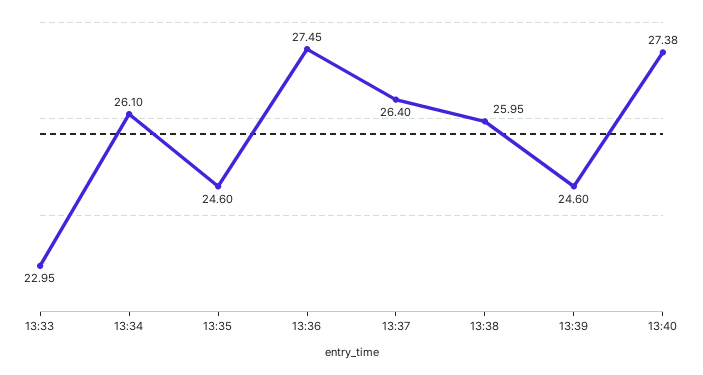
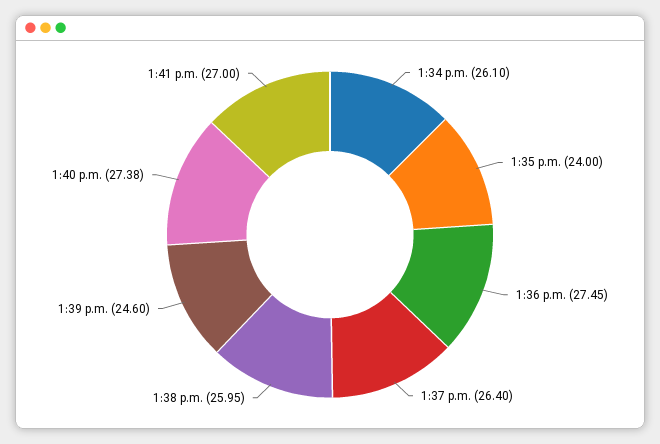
13:33: 22.95 -> none
13:35: 24.6 -> 24
1:41 p.m.: none -> 27

